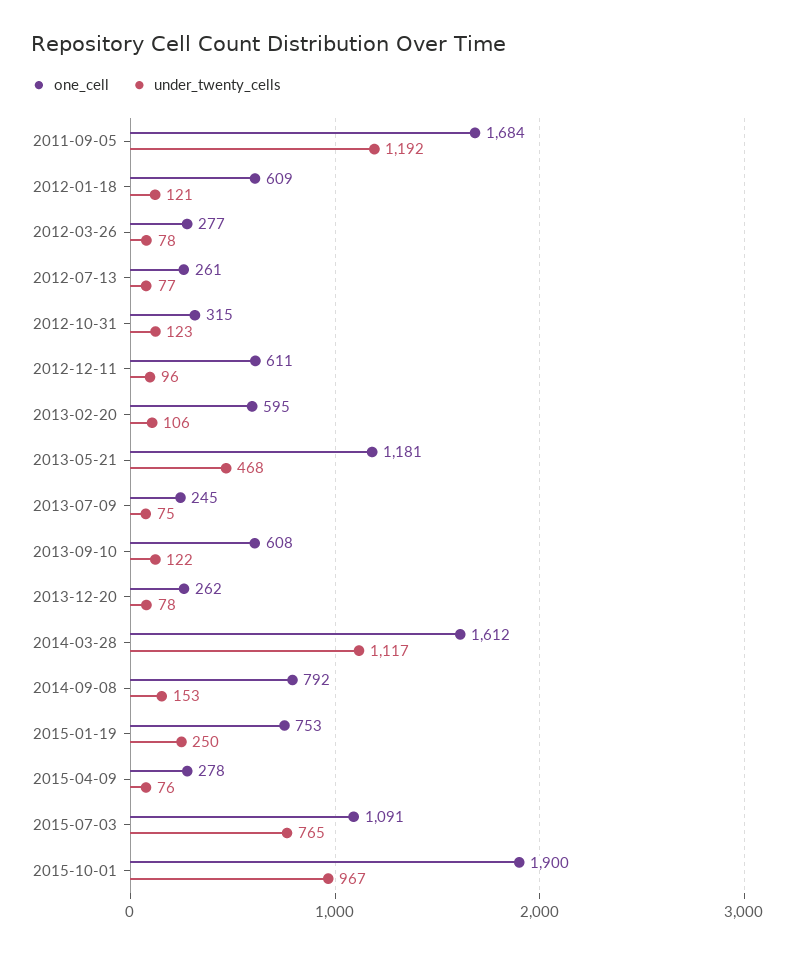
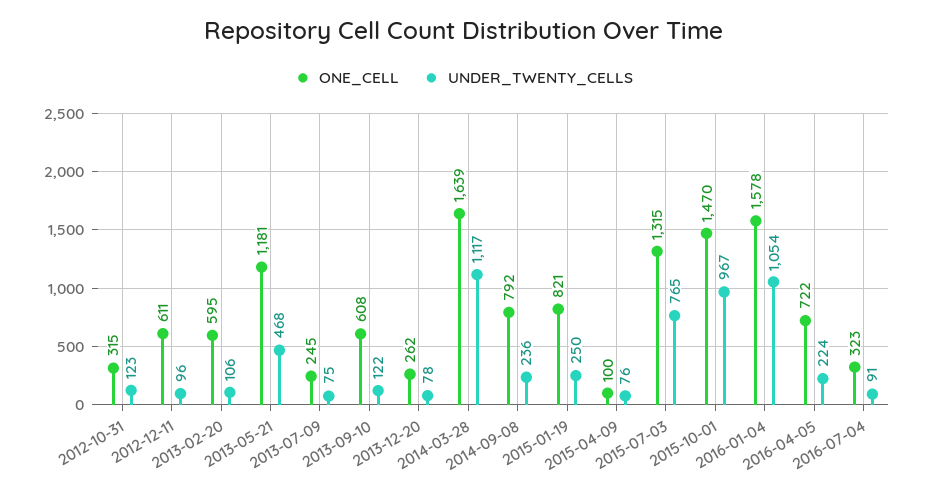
one_cell, 2011-09-05: 1684 -> none
under_twenty_cells, 2011-09-05: 1192 -> none
one_cell, 2012-01-18: 609 -> none
under_twenty_cells, 2012-01-18: 121 -> none
one_cell, 2012-03-26: 277 -> none
under_twenty_cells, 2012-03-26: 78 -> none
one_cell, 2012-07-13: 261 -> none
under_twenty_cells, 2012-07-13: 77 -> none
one_cell, 2014-03-28: 1612 -> 1639
under_twenty_cells, 2014-09-08: 153 -> 236
one_cell, 2015-01-19: 753 -> 821
one_cell, 2015-04-09: 278 -> 100
one_cell, 2015-07-03: 1091 -> 1315
one_cell, 2015-10-01: 1900 -> 1470
one_cell, 2016-01-04: none -> 1578
under_twenty_cells, 2016-01-04: none -> 1054
one_cell, 2016-04-05: none -> 722
under_twenty_cells, 2016-04-05: none -> 224
one_cell, 2016-07-04: none -> 323
under_twenty_cells, 2016-07-04: none -> 91

